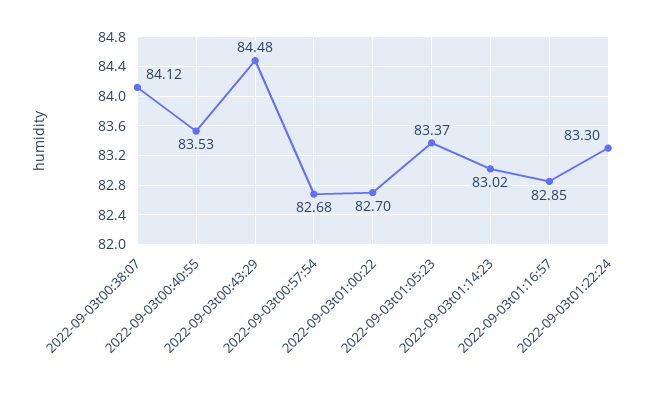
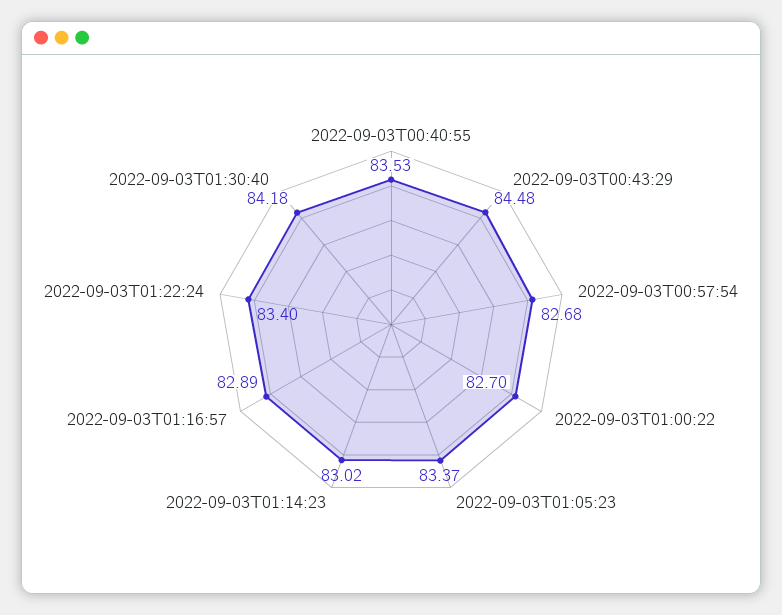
2022-09-03t00:38:07: 84.12 -> none
2022-09-03t01:16:57: 82.85 -> 82.89
2022-09-03t01:22:24: 83.3 -> 83.4
2022-09-03T01:30:40: none -> 84.18

